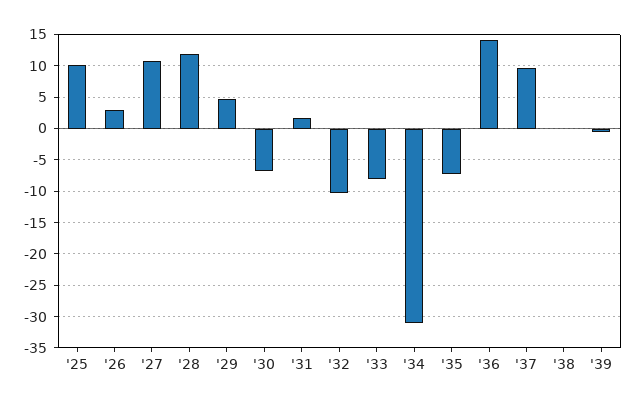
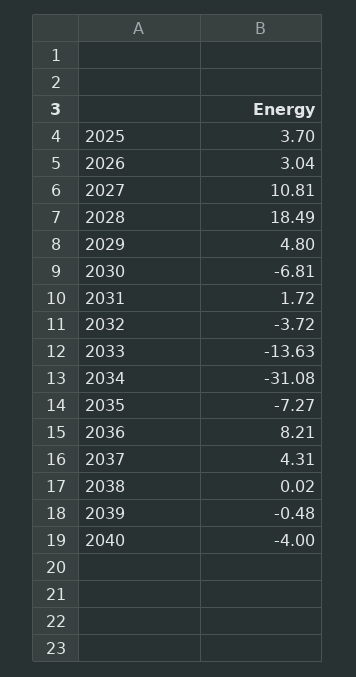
'25: 10 -> 3.7
'28: 12 -> 18.49
'32: -10 -> -3.72
'33: -8 -> -13.63
'36: 14 -> 8.21
'37: 10 -> 4.31
2040: none -> -4

